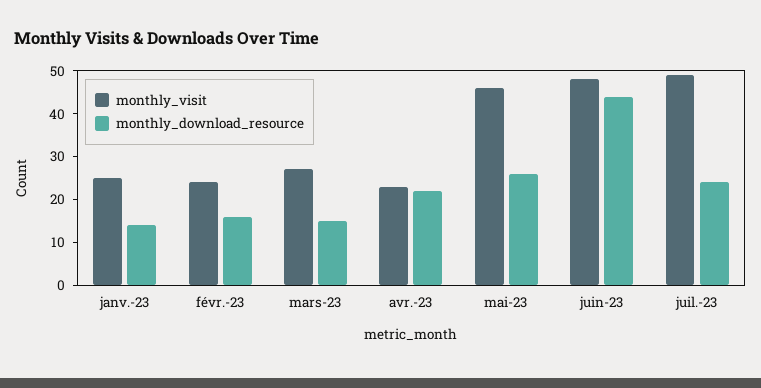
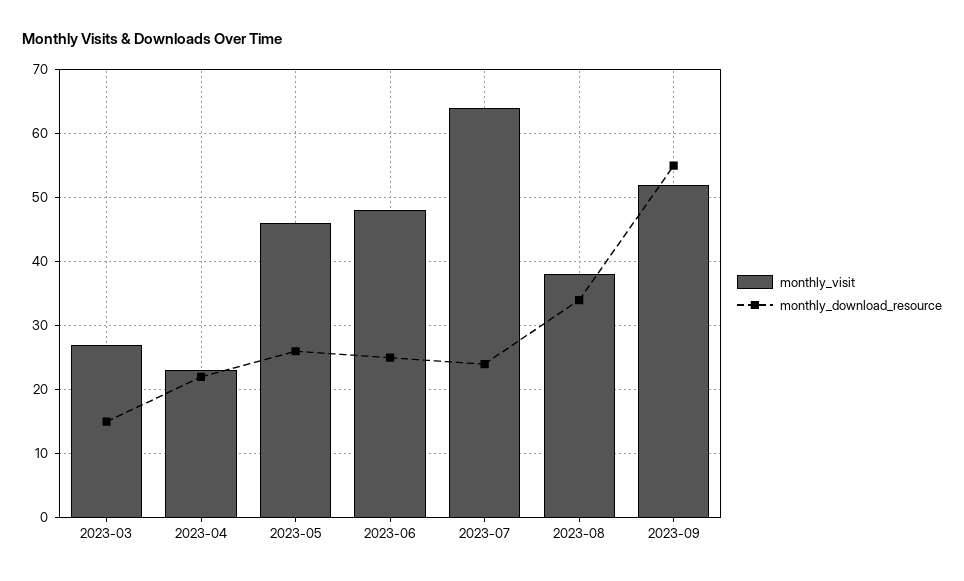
monthly_visit, janv.-23: 25 -> none
monthly_download_resource, janv.-23: 15 -> none
monthly_visit, févr.-23: 25 -> none
monthly_download_resource, févr.-23: 15 -> none
monthly_download_resource, juin-23: 45 -> 25
monthly_visit, juil.-23: 50 -> 64
monthly_visit, 2023-08: none -> 38
monthly_download_resource, 2023-08: none -> 34
monthly_visit, 2023-09: none -> 52
monthly_download_resource, 2023-09: none -> 55

